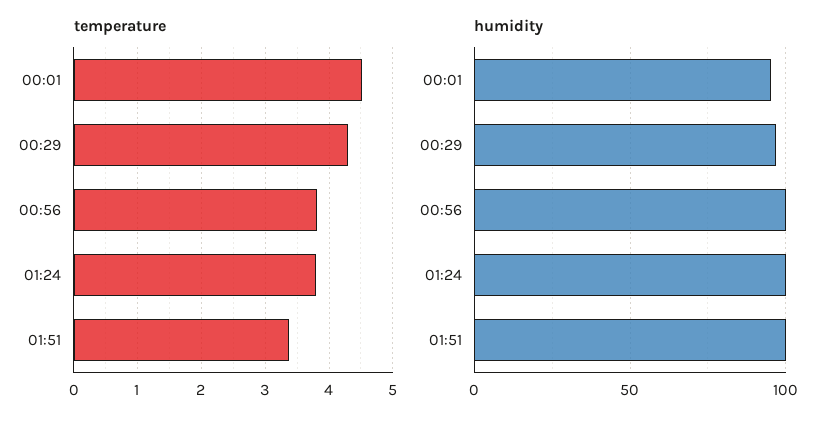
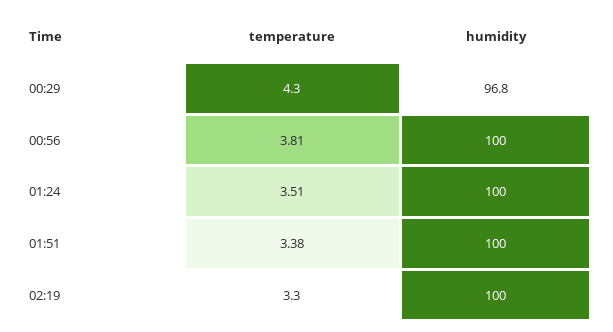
temperature, 00:01: 4.5 -> none
temperature, 01:24: 3.8 -> 3.51
humidity, 00:01: 95 -> none
temperature, 02:19: none -> 3.3
humidity, 02:19: none -> 100

